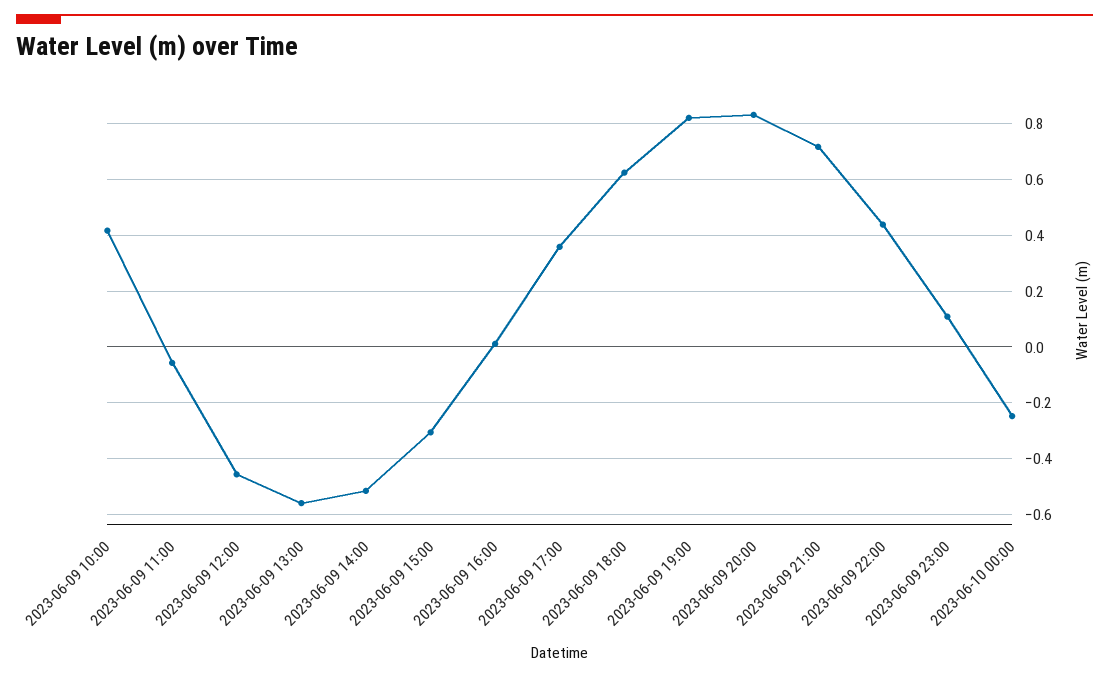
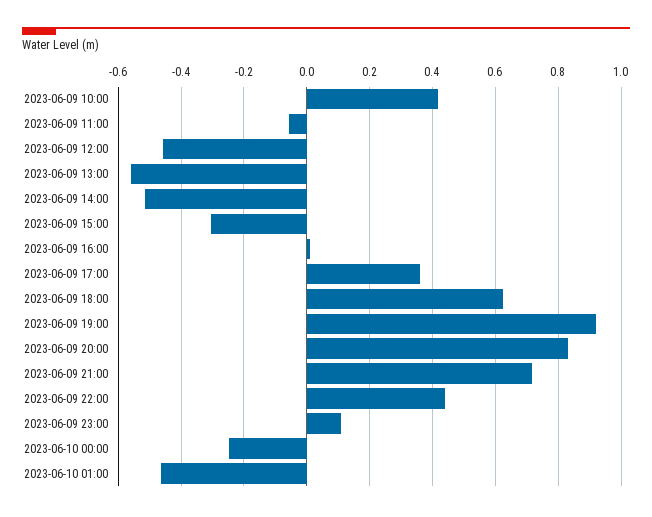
2023-06-09 19:00: 0.825 -> 0.92
2023-06-10 01:00: none -> -0.46

